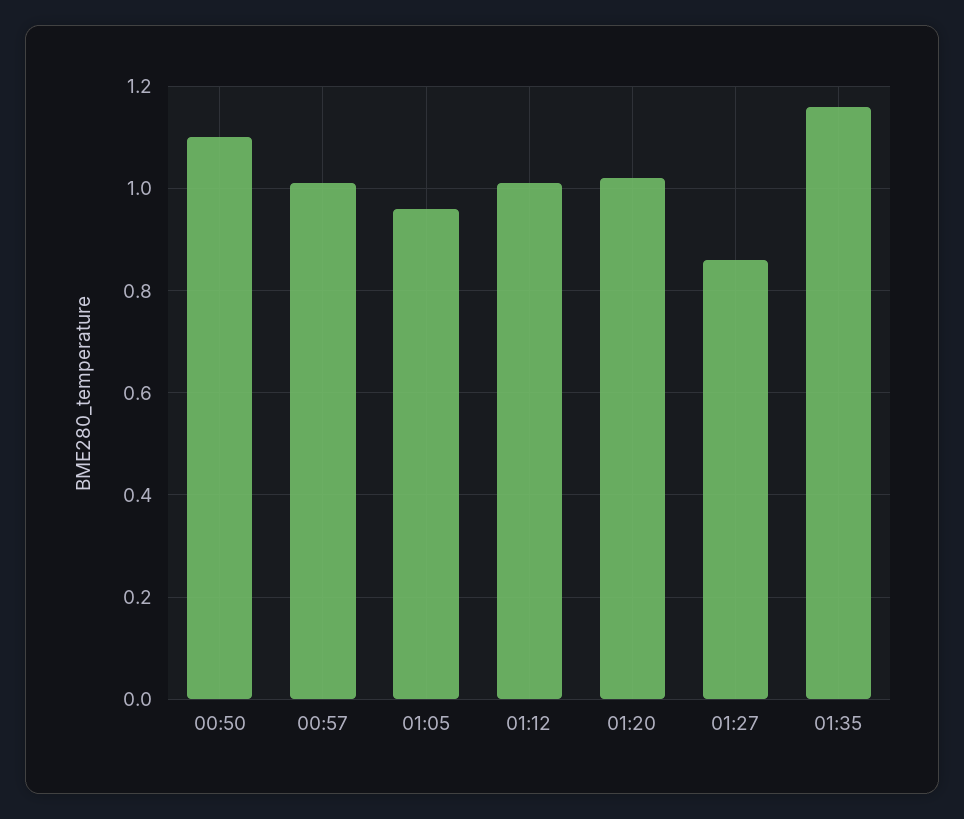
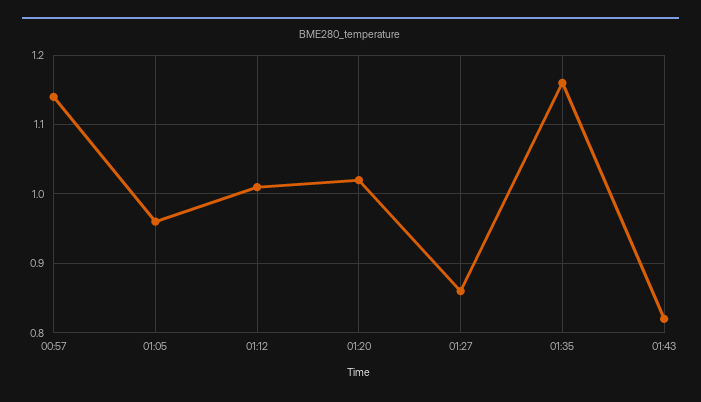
00:50: 1.1 -> none
00:57: 1 -> 1.14
01:43: none -> 0.82

